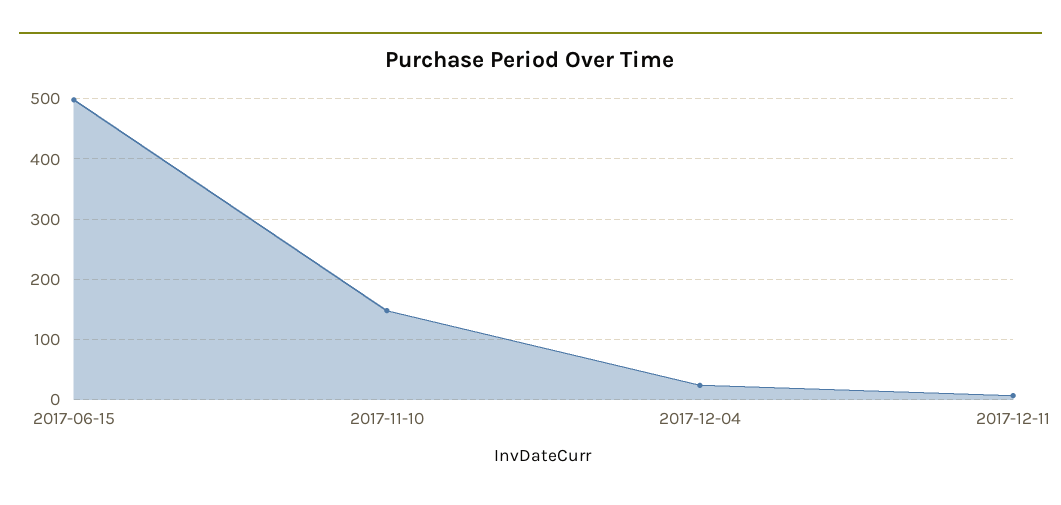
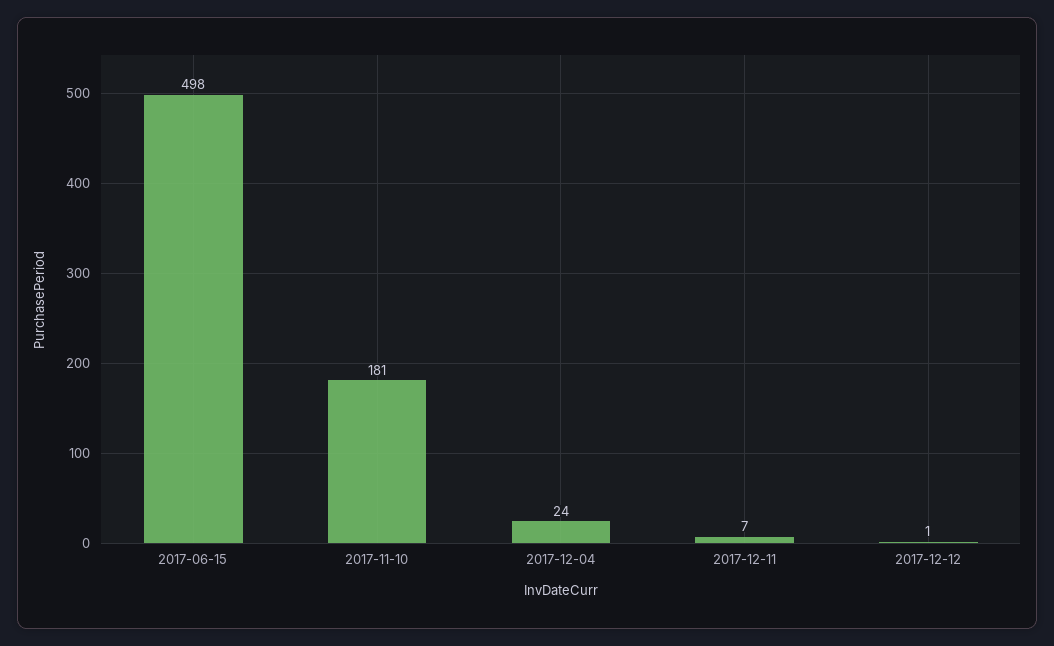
2017-11-10: 150 -> 181
2017-12-12: none -> 1

